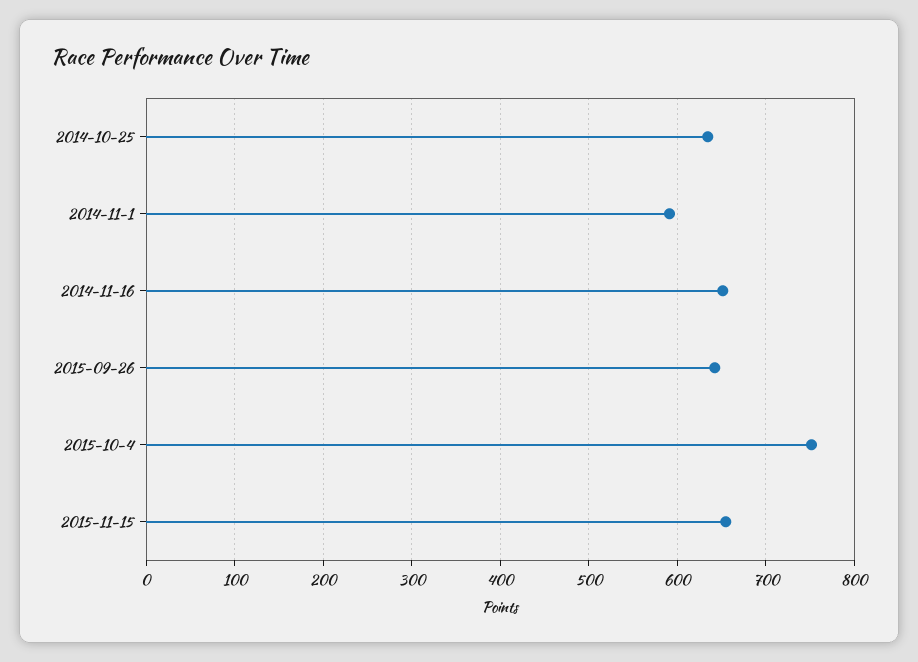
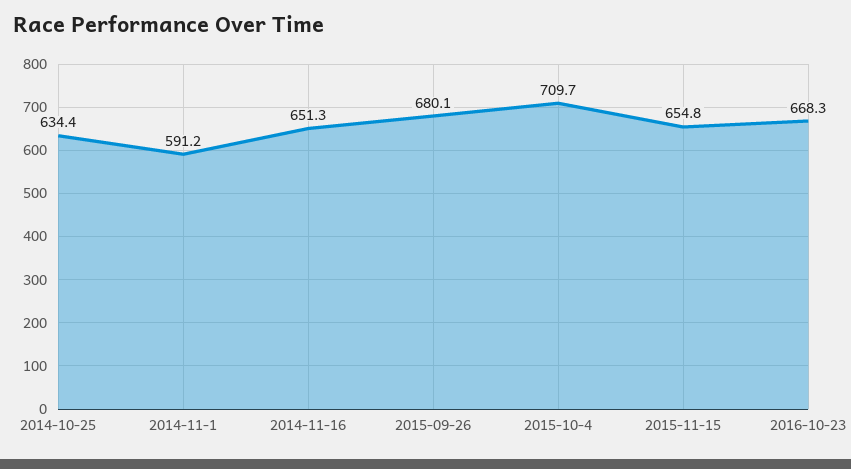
2015-09-26: 640 -> 680.1
2015-10-4: 750 -> 709.7
2016-10-23: none -> 668.3

